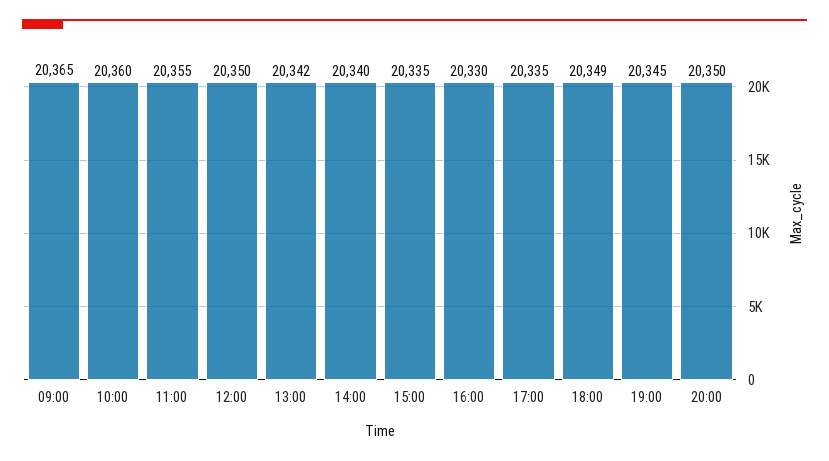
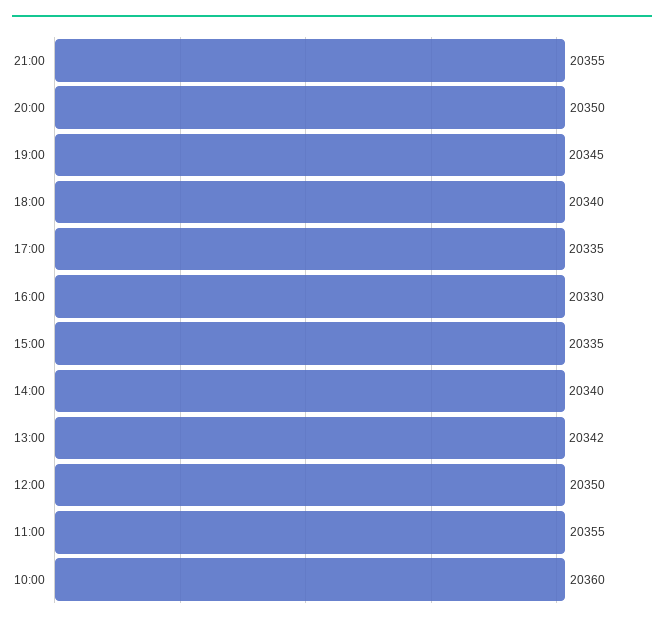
09:00: 20365 -> none
18:00: 20349 -> 20340
21:00: none -> 20355

